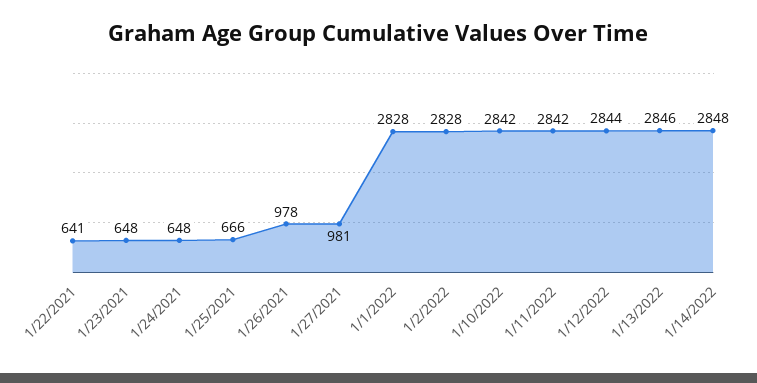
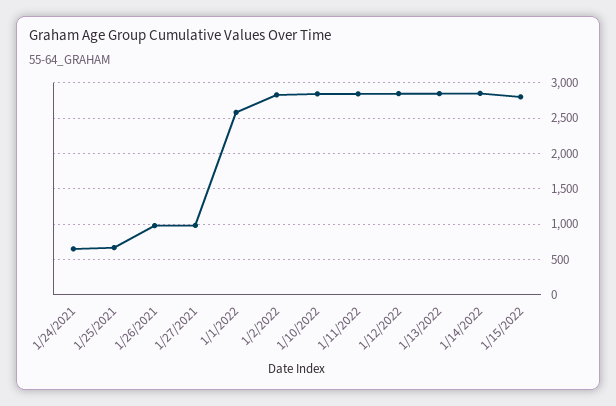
1/22/2021: 641 -> none
1/23/2021: 648 -> none
1/1/2022: 2828 -> 2600
1/15/2022: none -> 2800

